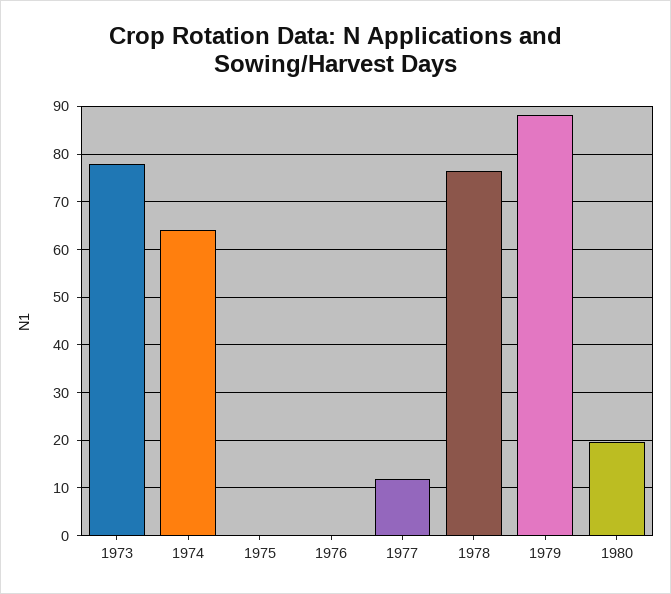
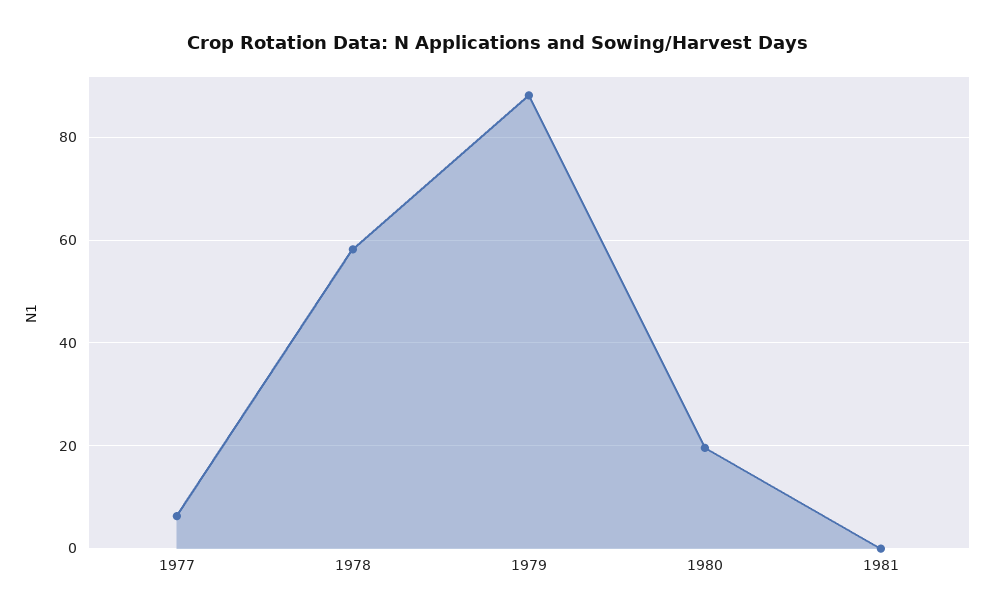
1973: 78 -> none
1974: 64 -> none
1975: 0 -> none
1976: 0 -> none
1977: 12 -> 6
1978: 76 -> 58
1981: none -> 0

